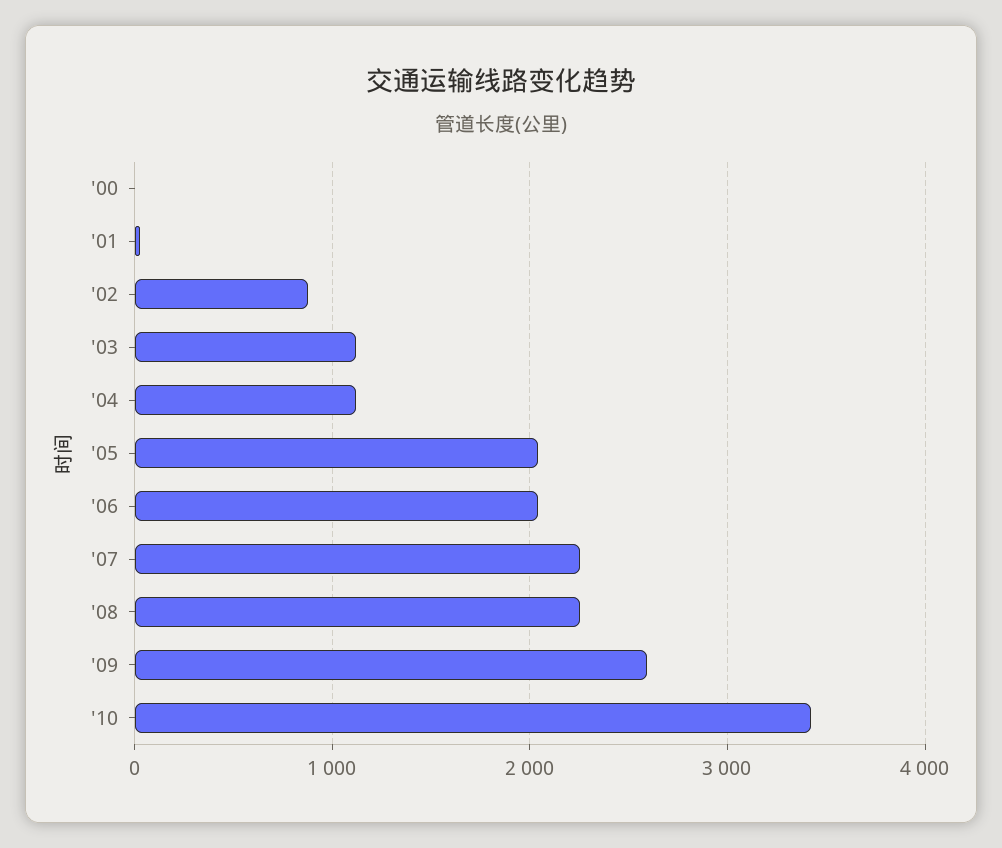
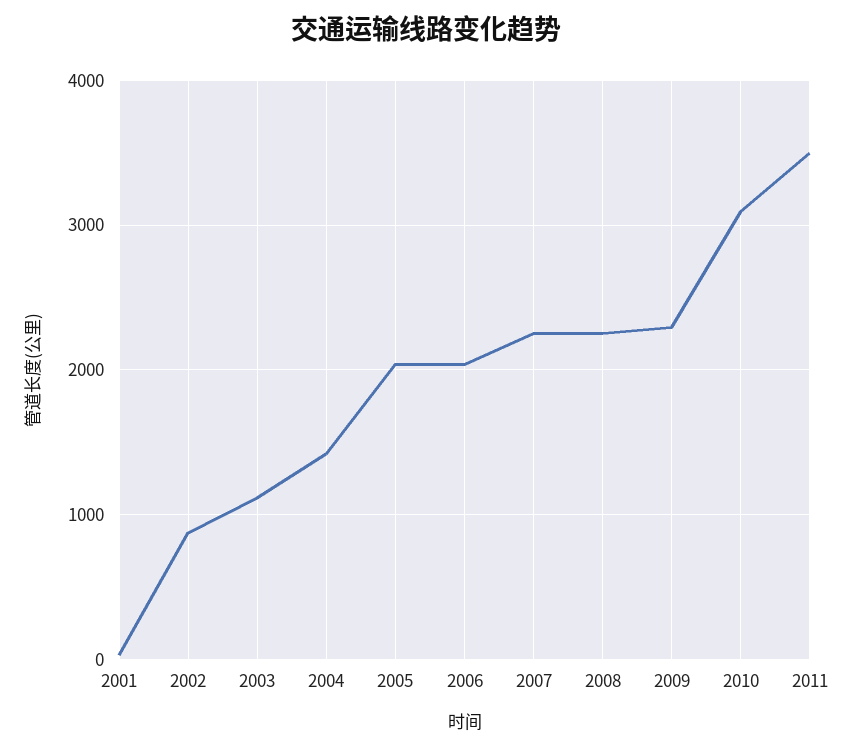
'00: 0 -> none
'04: 1100 -> 1400
'09: 2600 -> 2300
'10: 3400 -> 3100
2011: none -> 3500

